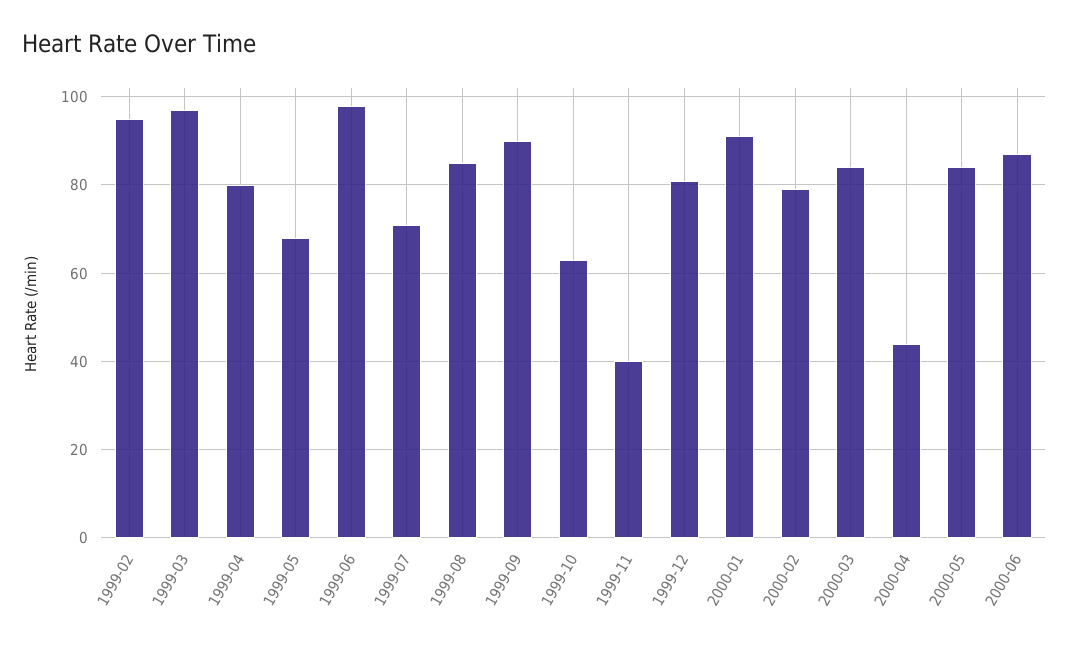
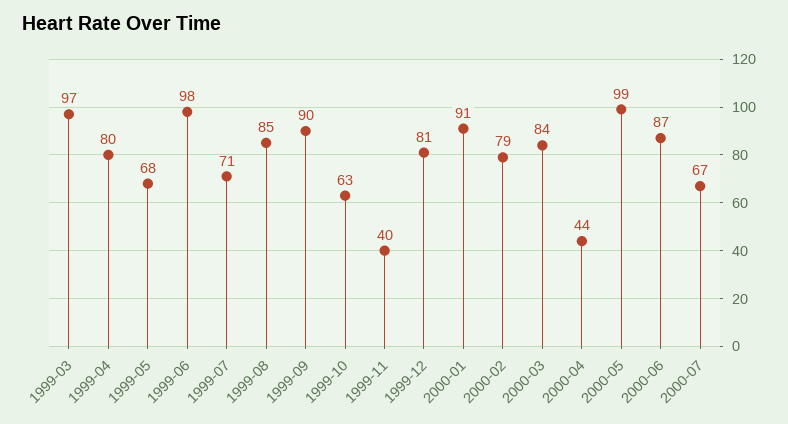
1999-02: 95 -> none
2000-05: 85 -> 99
2000-07: none -> 67

